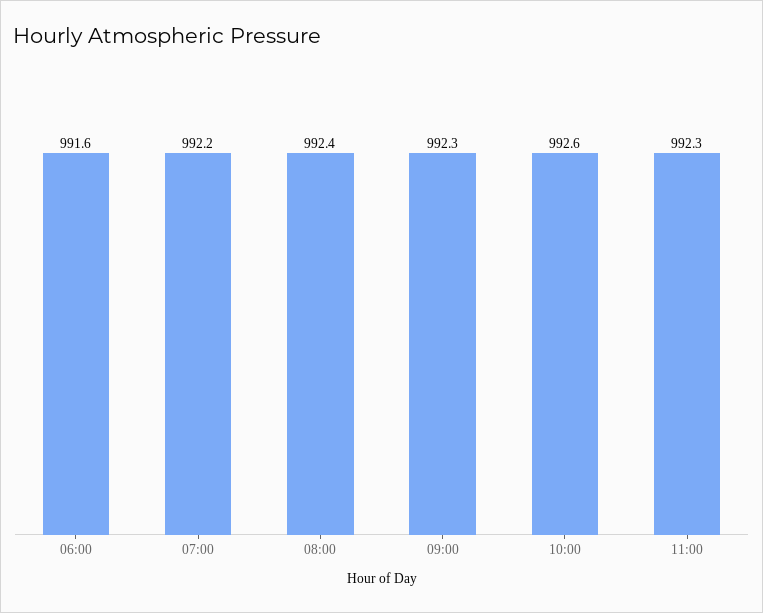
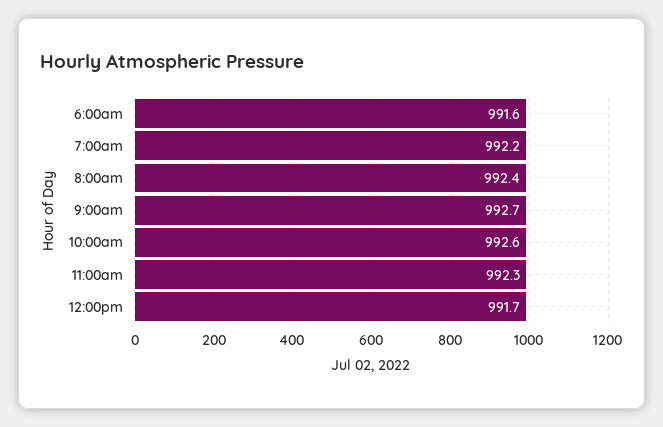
09:00: 992.3 -> 992.7
12:00pm: none -> 991.7

